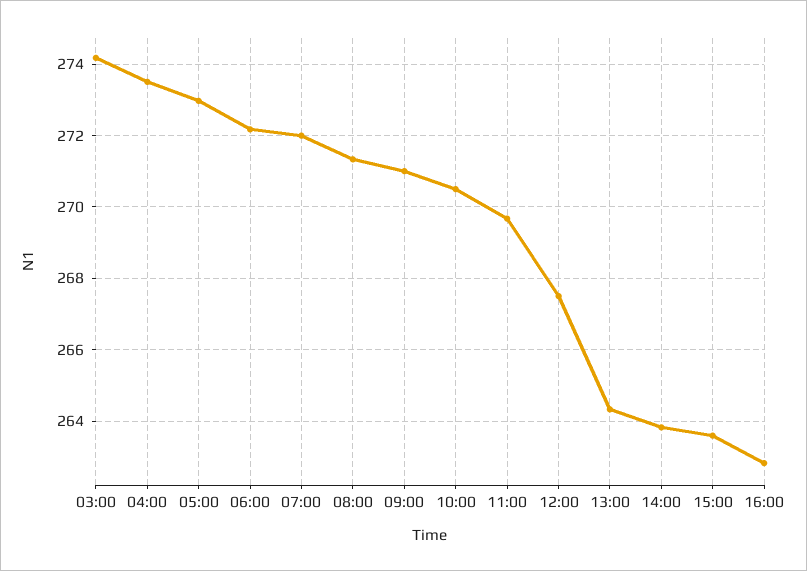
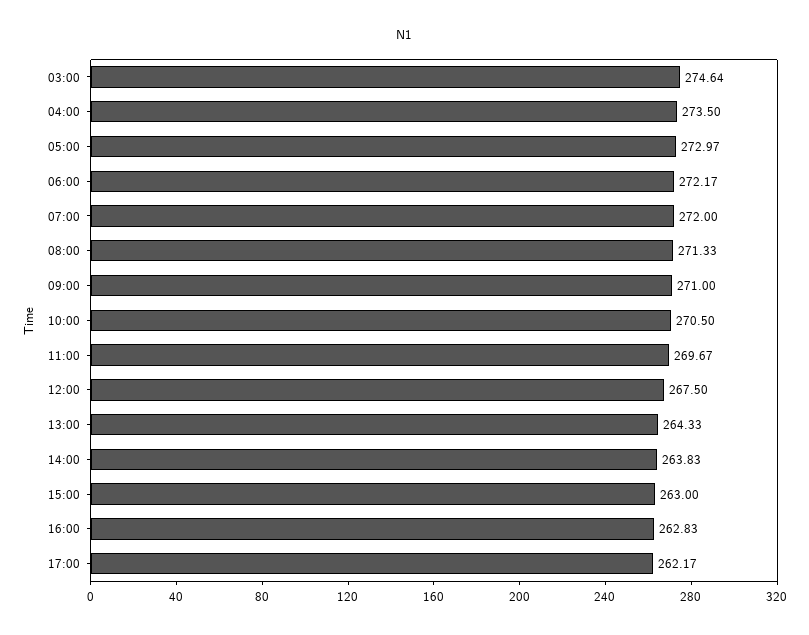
03:00: 274.2 -> 274.64
15:00: 263.6 -> 263
17:00: none -> 262.17

